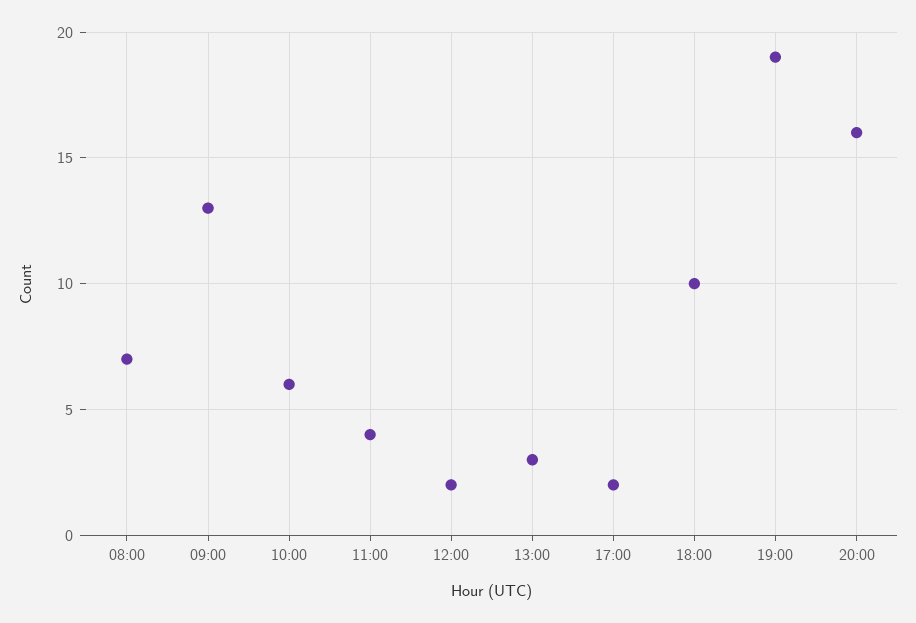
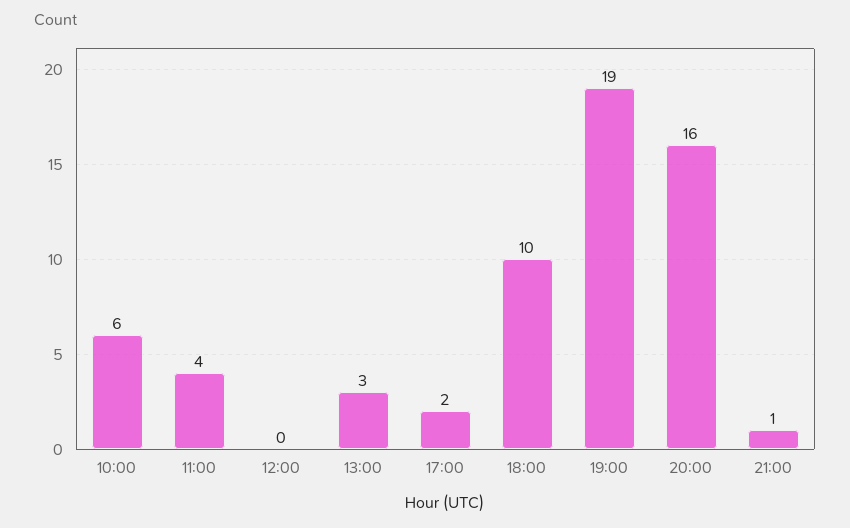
08:00: 7 -> none
09:00: 13 -> none
12:00: 2 -> 0
21:00: none -> 1

